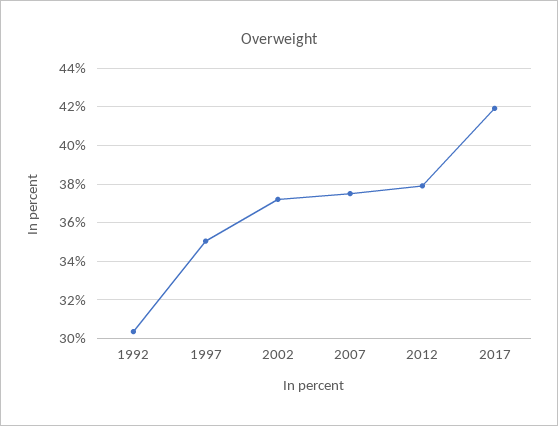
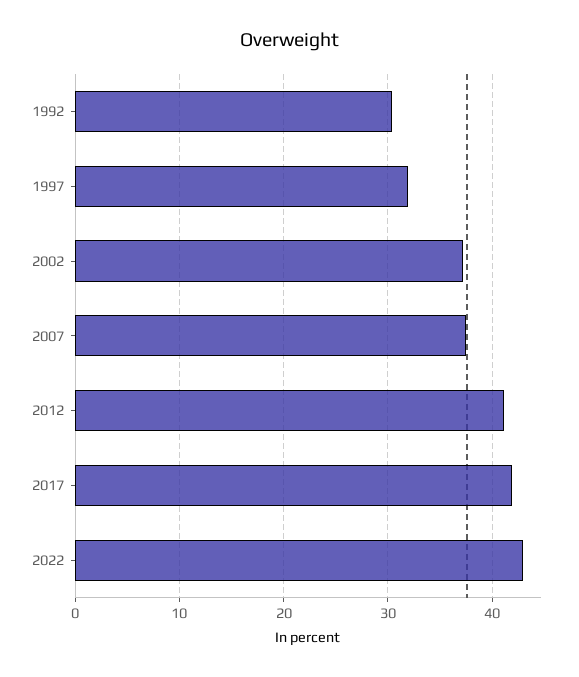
1997: 35 -> 32
2012: 38 -> 41
2022: none -> 43

